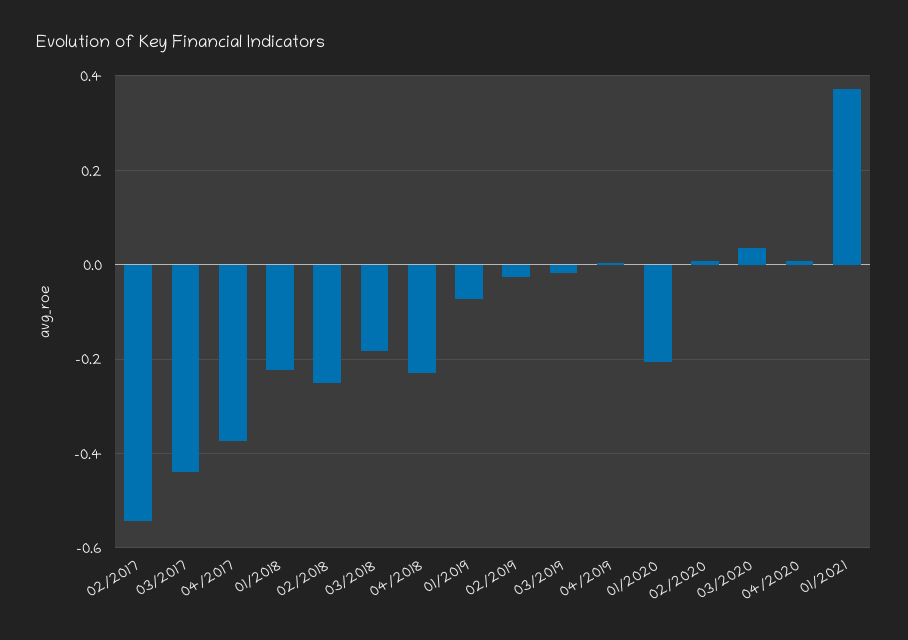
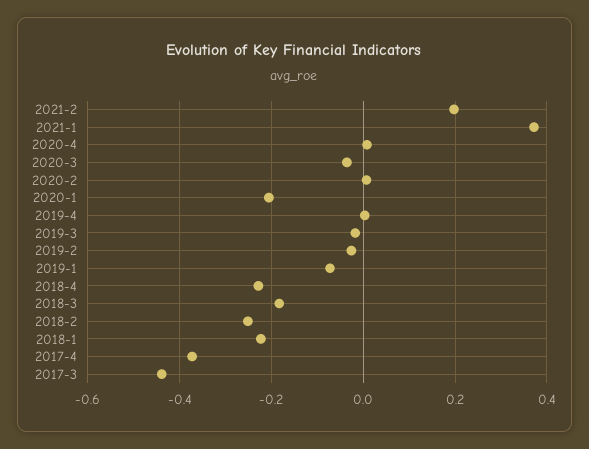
02/2017: -0.54 -> none
03/2020: 0.04 -> -0.04
2021-2: none -> 0.2

